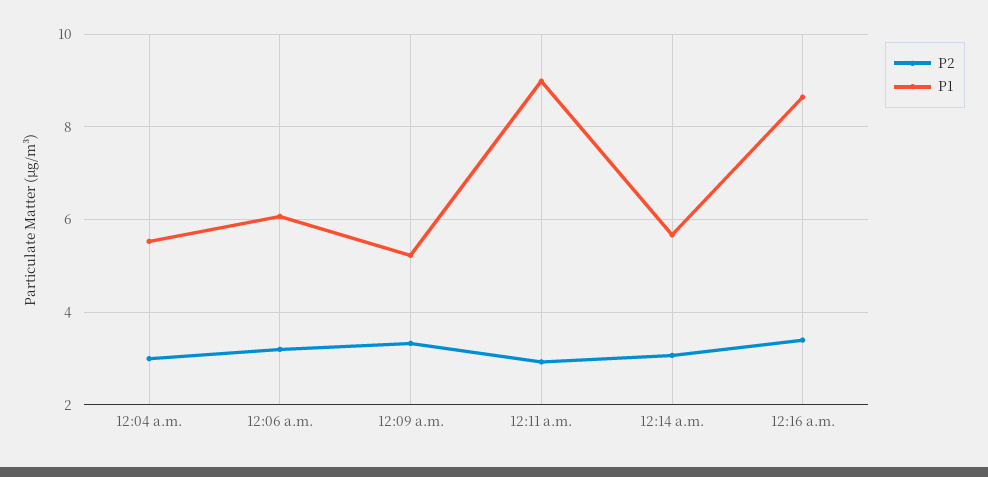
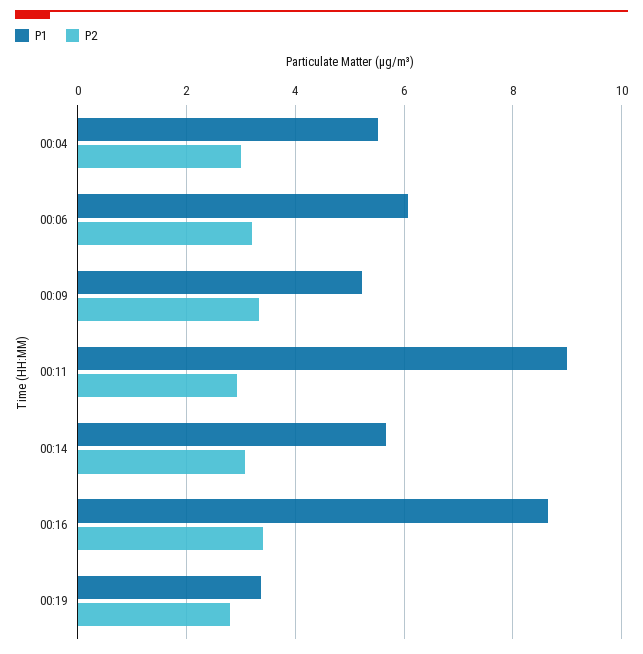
P1, 00:19: none -> 3.4
P2, 00:19: none -> 2.8

